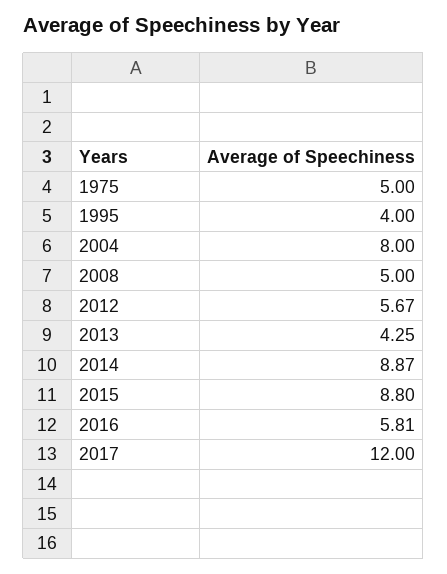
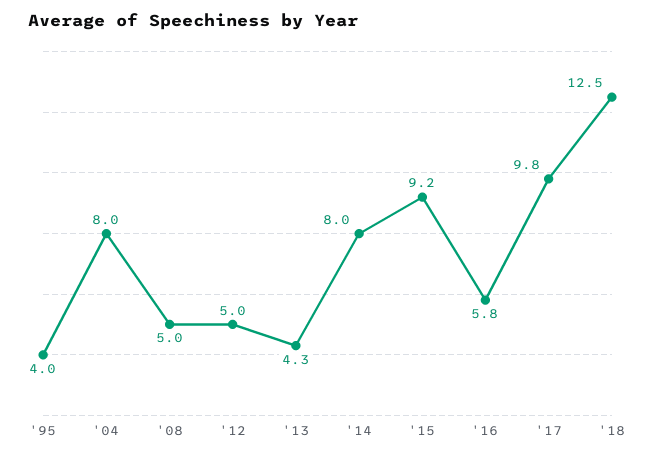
1975: 5 -> none
2012: 5.67 -> 5
2014: 8.87 -> 8
2015: 8.8 -> 9.2
2017: 12 -> 9.8
'18: none -> 12.5

